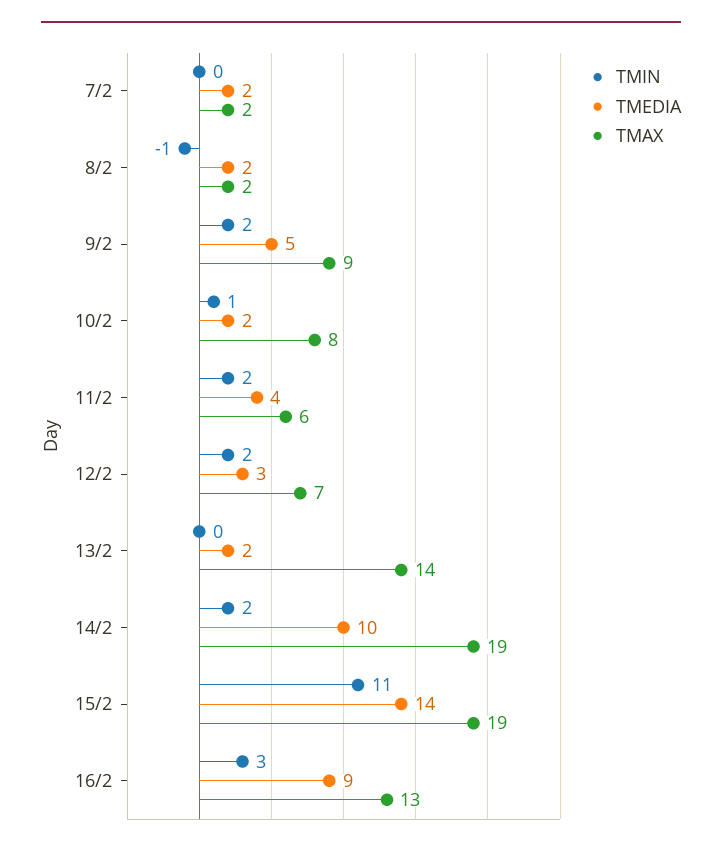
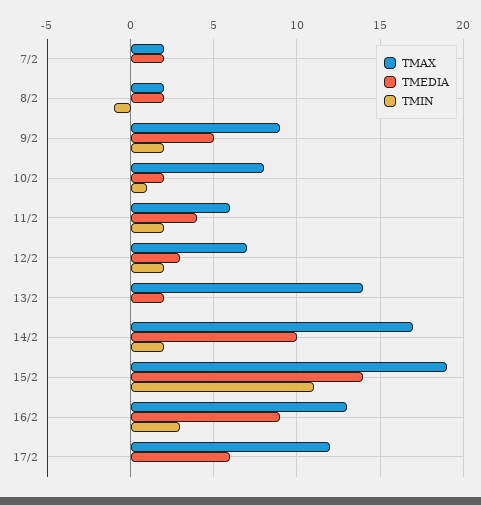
TMAX, 14/2: 19 -> 17
TMAX, 17/2: none -> 12
TMEDIA, 17/2: none -> 6
TMIN, 17/2: none -> 0

